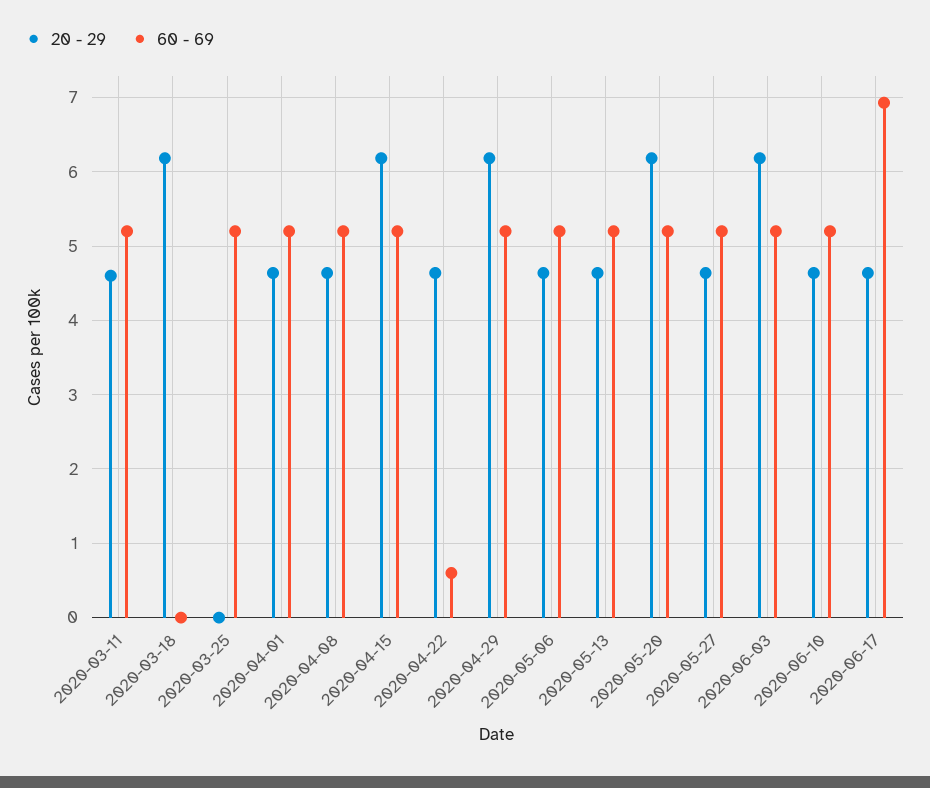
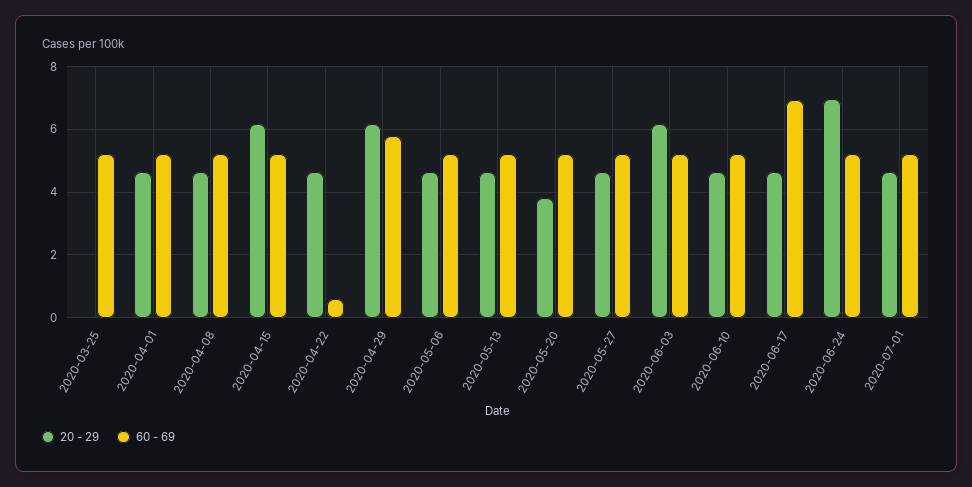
20 - 29, 2020-03-11: 4.6 -> none
60 - 69, 2020-03-11: 5.2 -> none
20 - 29, 2020-03-18: 6.2 -> none
60 - 69, 2020-03-18: 0 -> none
60 - 69, 2020-04-29: 5.2 -> 5.8
20 - 29, 2020-05-20: 6.2 -> 3.8
20 - 29, 2020-06-24: none -> 7
60 - 69, 2020-06-24: none -> 5.2
20 - 29, 2020-07-01: none -> 4.6
60 - 69, 2020-07-01: none -> 5.2

